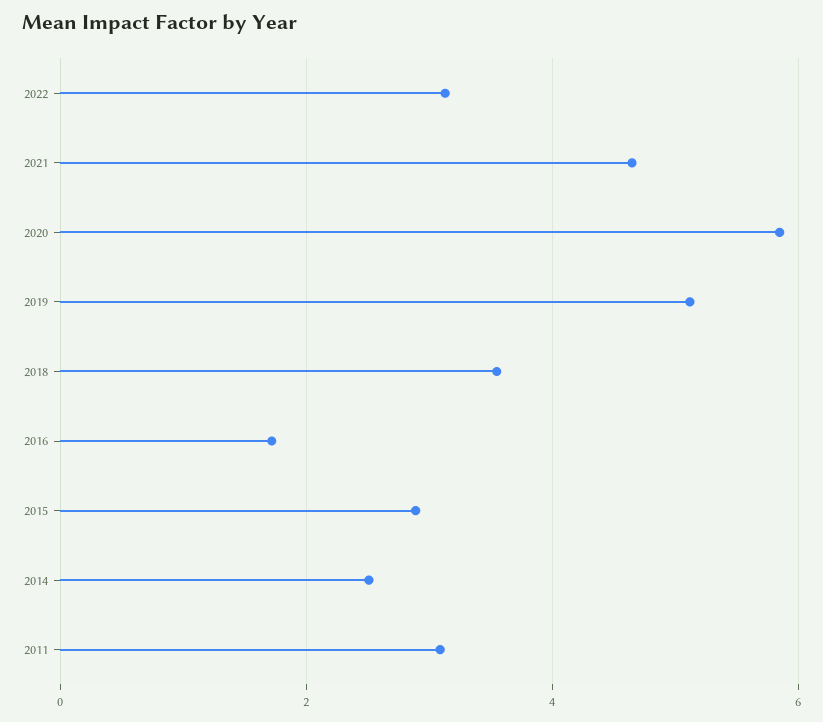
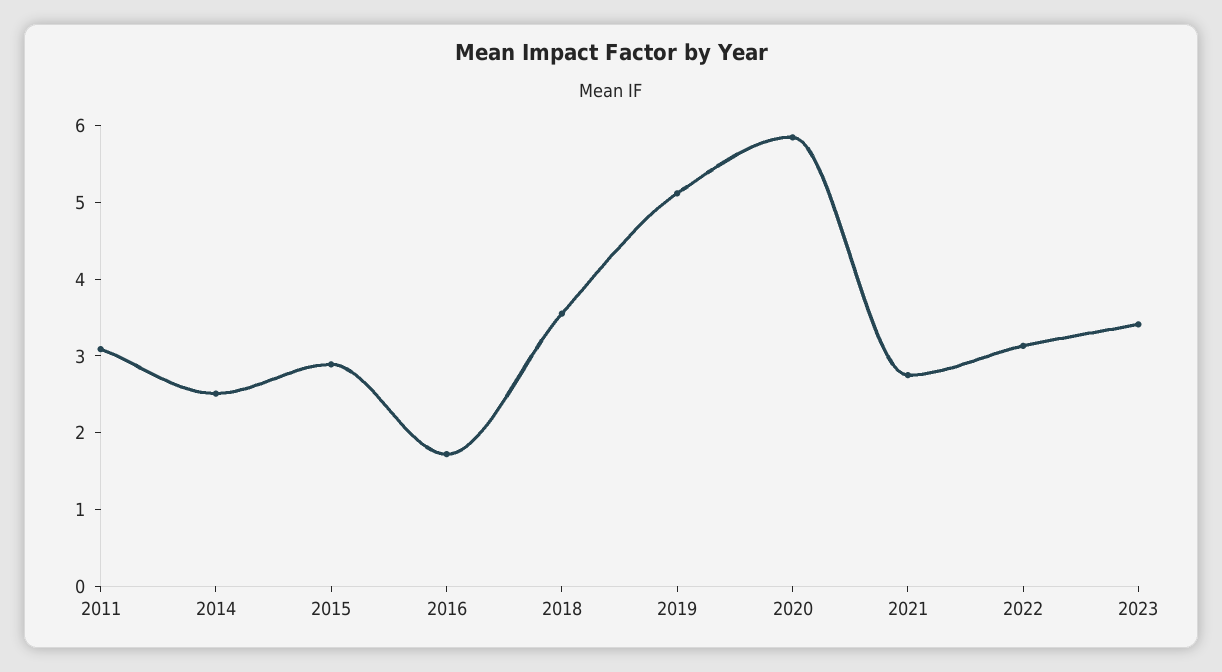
2021: 4.6 -> 2.8
2023: none -> 3.4

